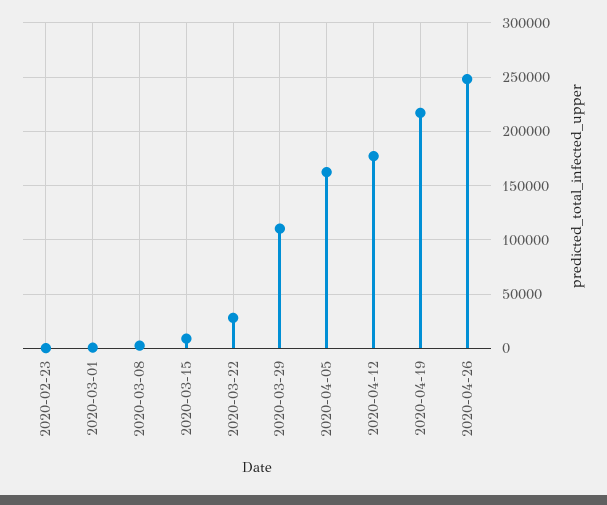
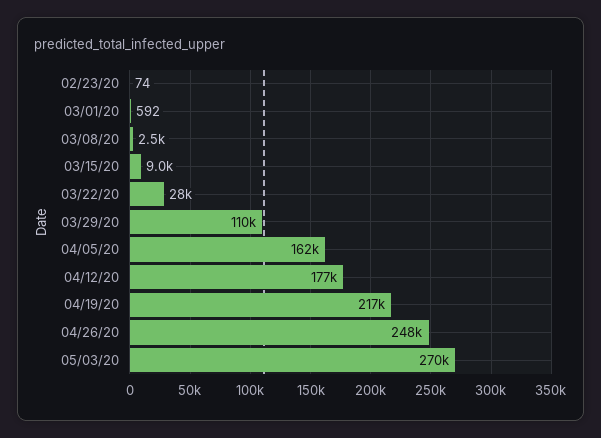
05/03/20: none -> 270000

